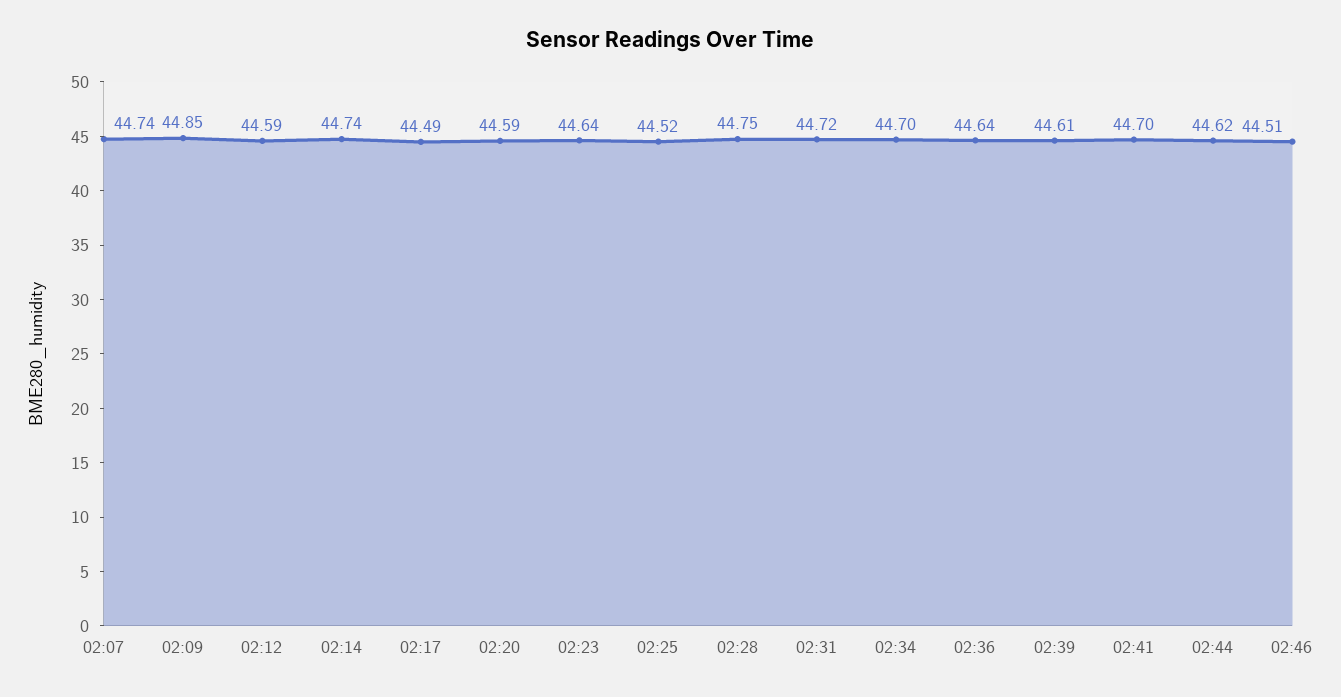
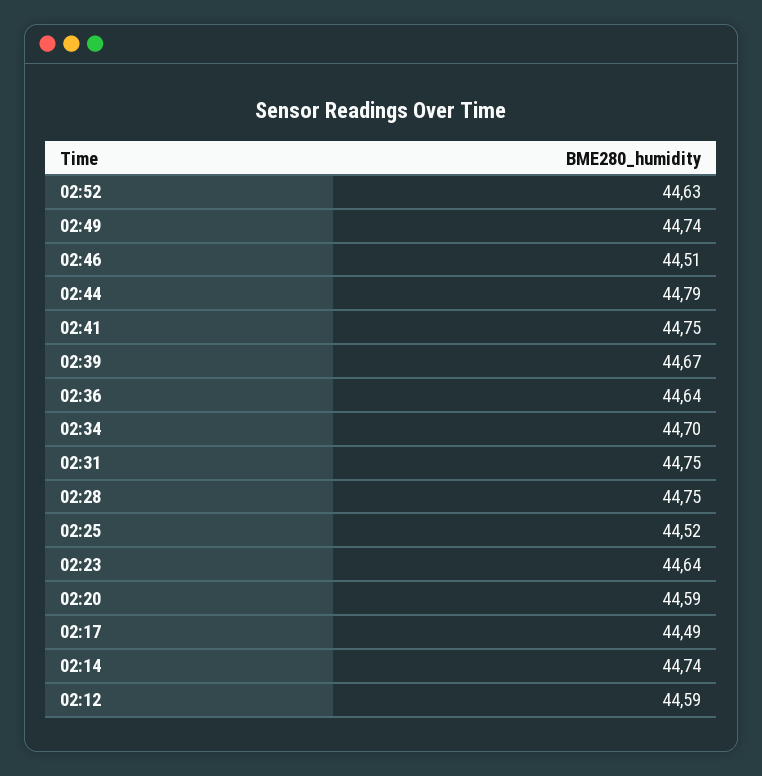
02:07: 44.74 -> none
02:09: 44.85 -> none
02:31: 44.72 -> 44.75
02:39: 44.61 -> 44.67
02:41: 44.7 -> 44.75
02:44: 44.62 -> 44.79
02:52: none -> 44.63
02:49: none -> 44.74

